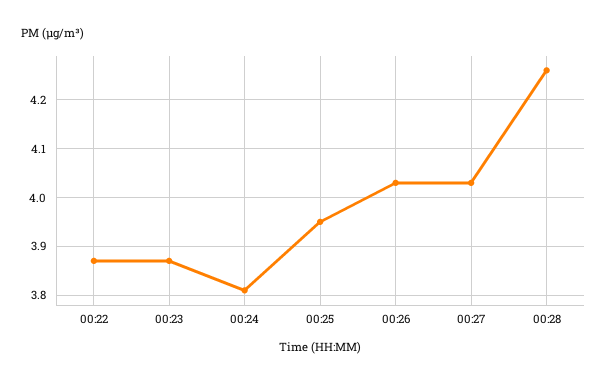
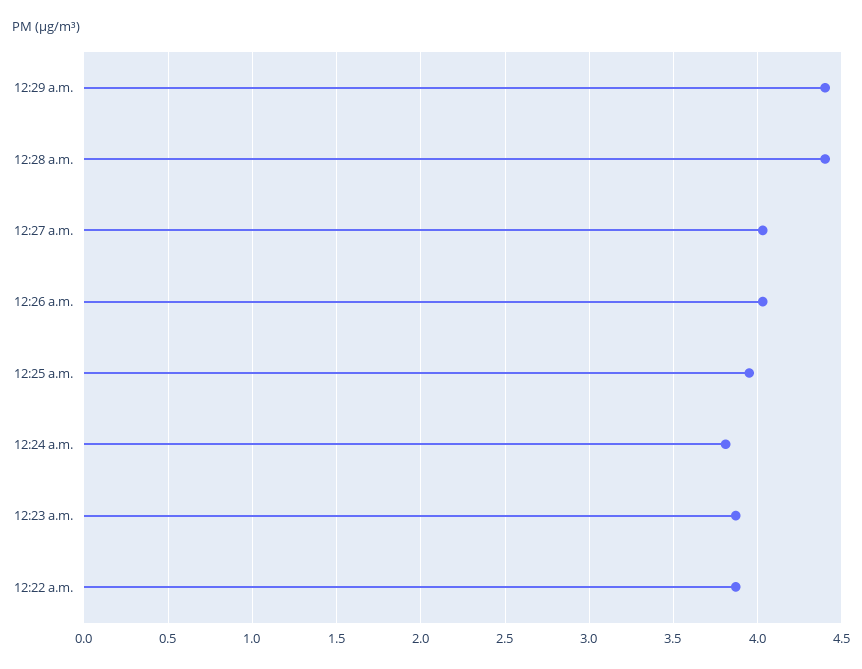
00:28: 4.25 -> 4.4
12:29 a.m.: none -> 4.4

